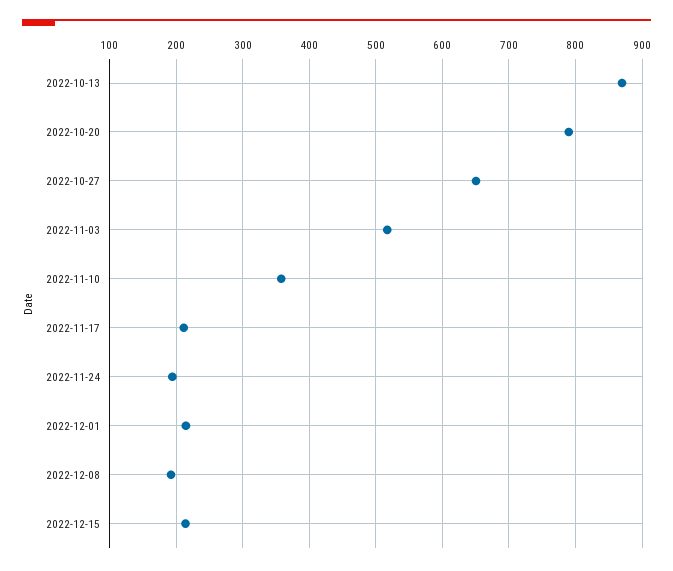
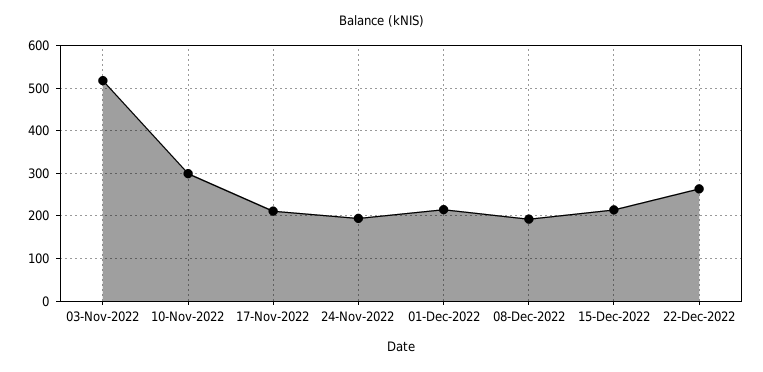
2022-10-13: 870 -> none
2022-10-20: 790 -> none
2022-10-27: 650 -> none
2022-11-10: 360 -> 300
22-Dec-2022: none -> 260

